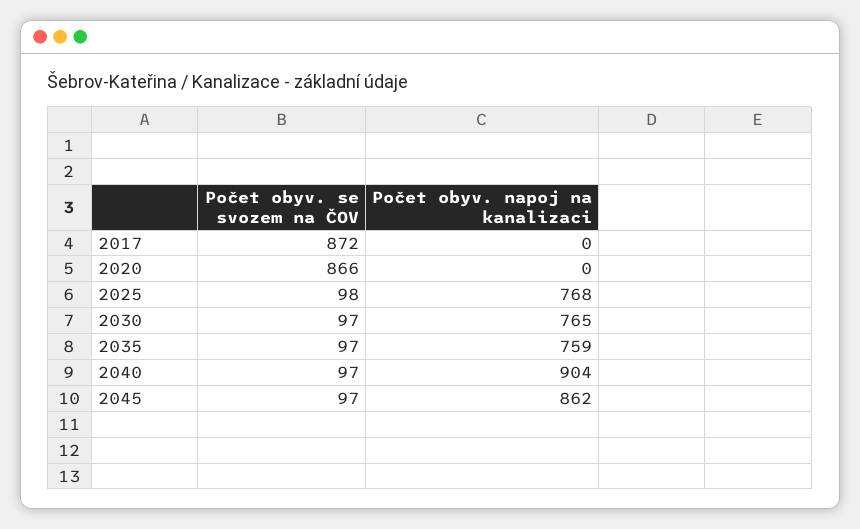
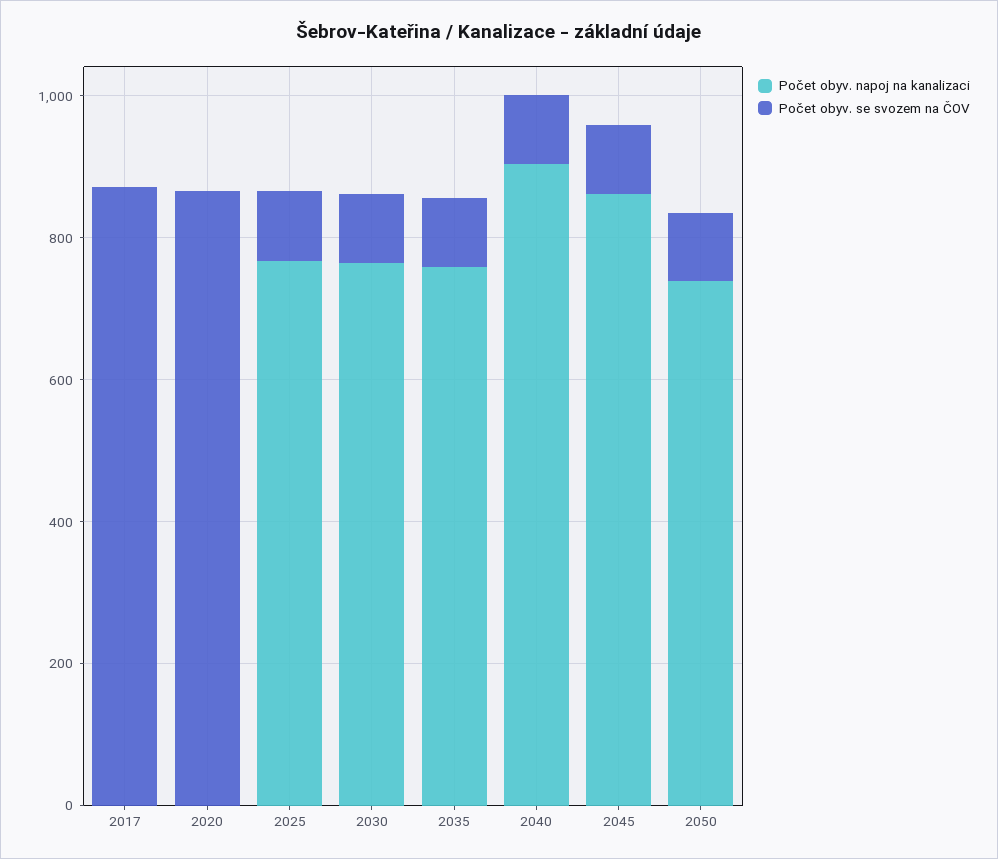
Počet obyv. napoj na kanalizaci, 2050: none -> 750
Počet obyv. se svozem na ČOV, 2050: none -> 100

